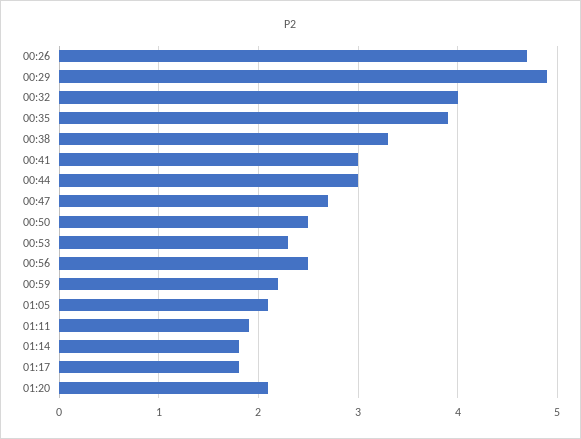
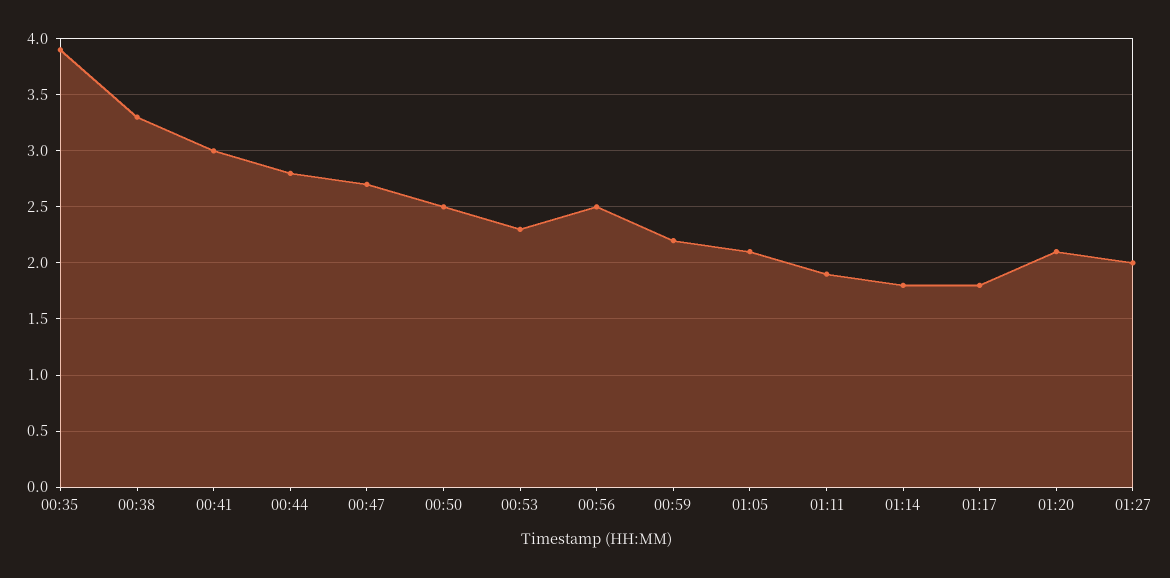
00:26: 4.7 -> none
00:29: 4.9 -> none
00:32: 4 -> none
00:44: 3 -> 2.8
01:27: none -> 2

